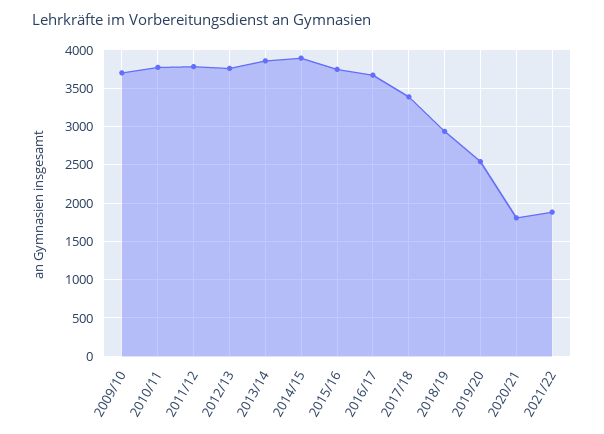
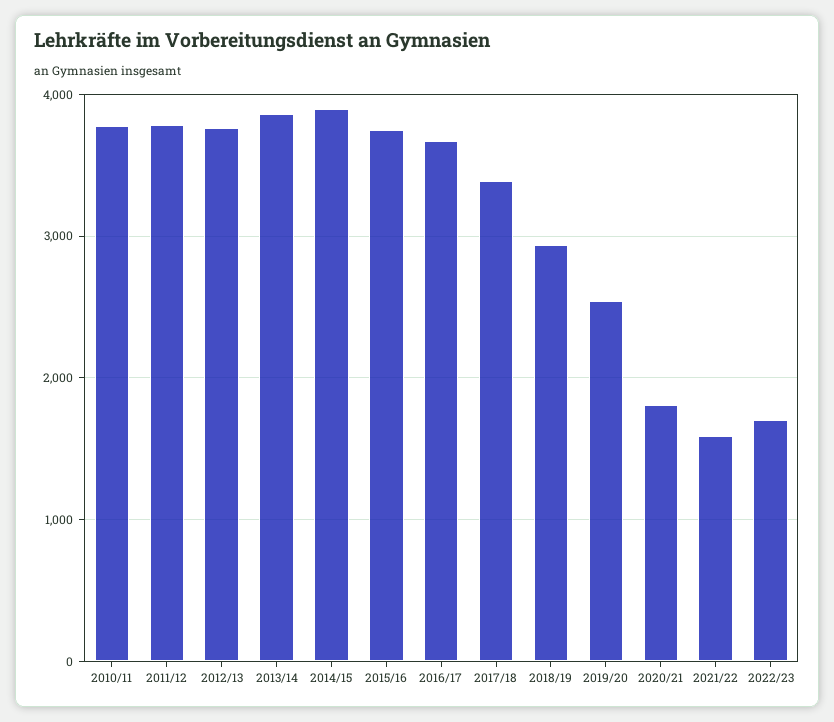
2009/10: 3700 -> none
2021/22: 1900 -> 1600
2022/23: none -> 1700

